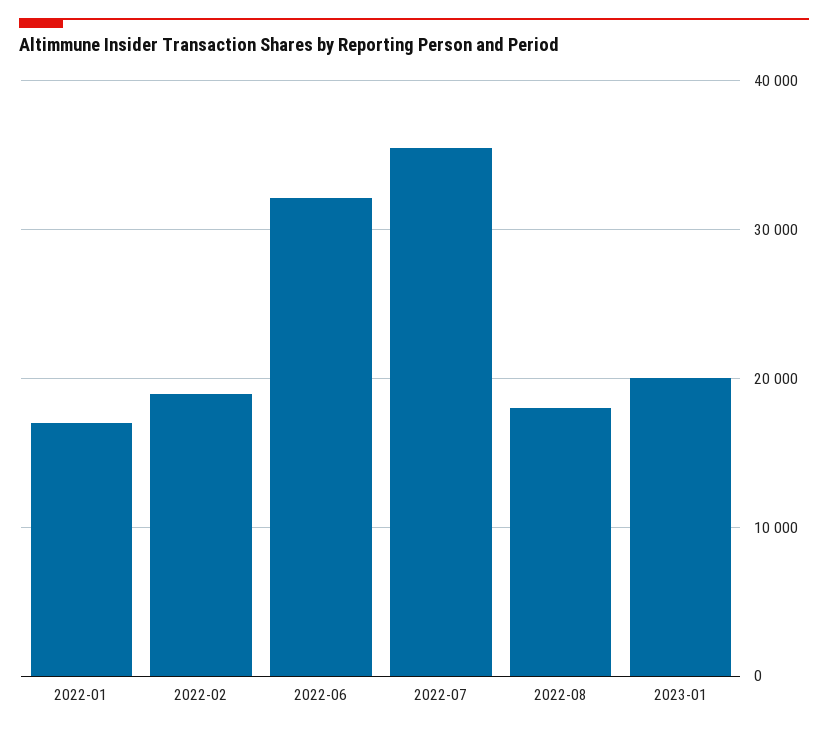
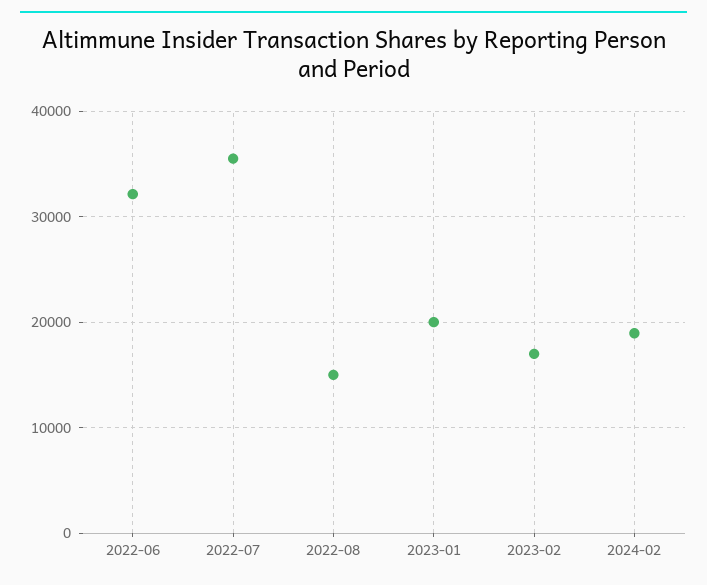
2022-01: 17000 -> none
2022-02: 19000 -> none
2022-08: 18000 -> 15000
2023-02: none -> 17000
2024-02: none -> 19000

